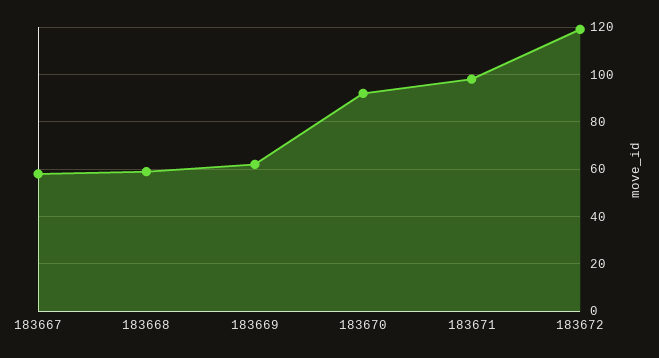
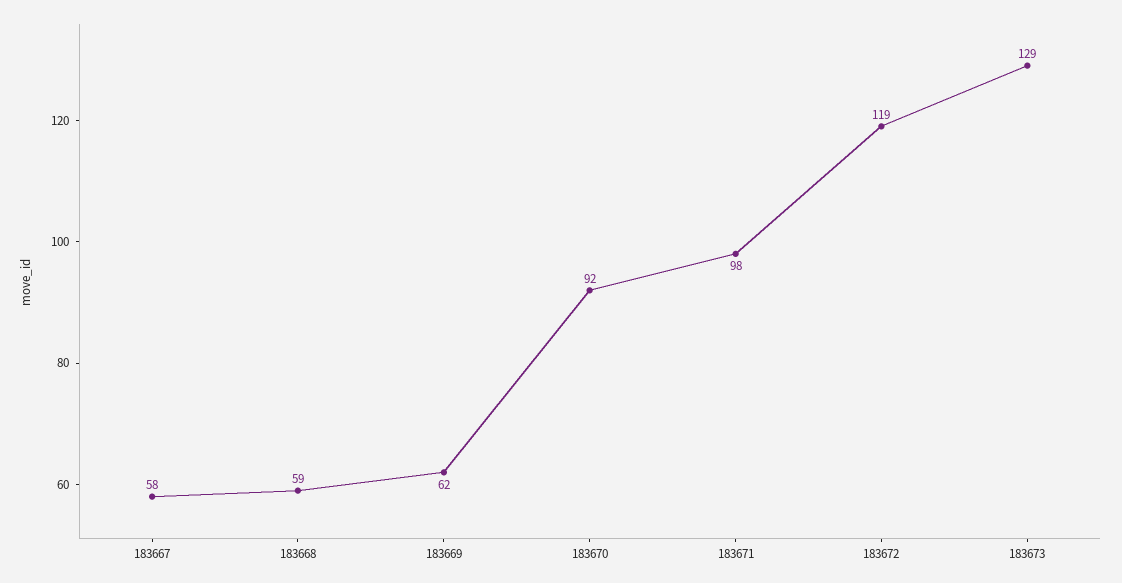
183673: none -> 129

